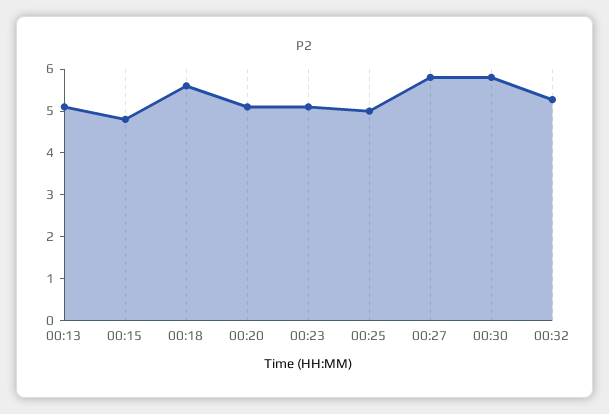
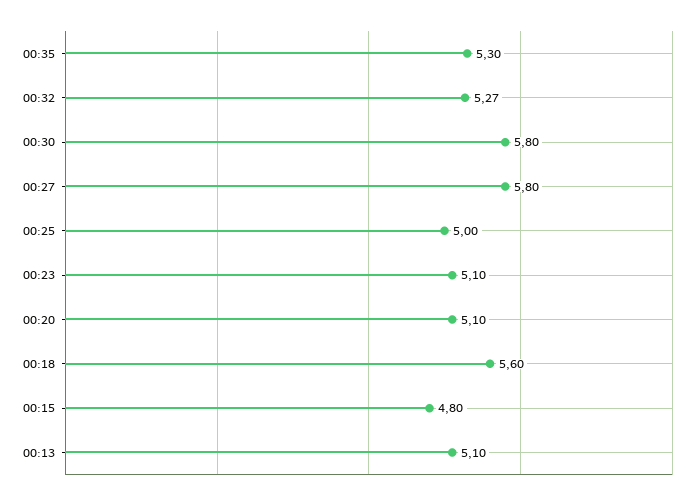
00:35: none -> 5.3

